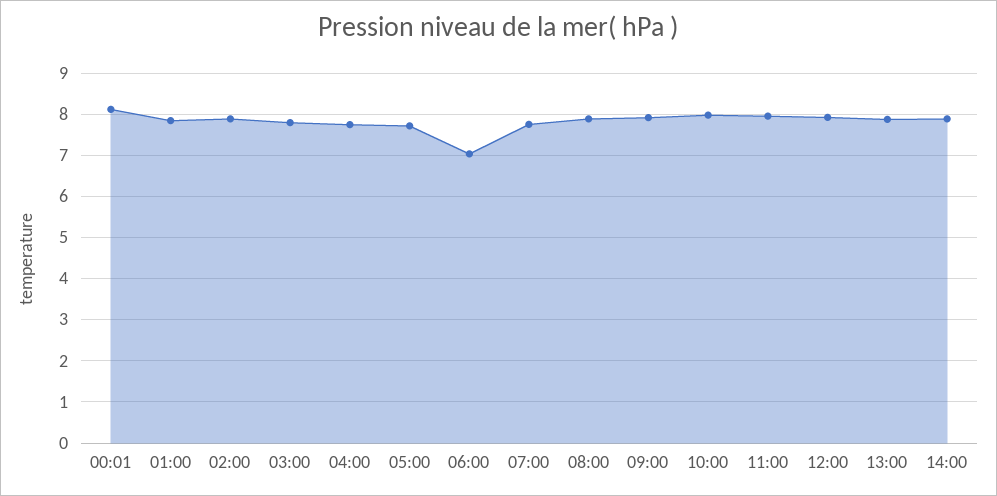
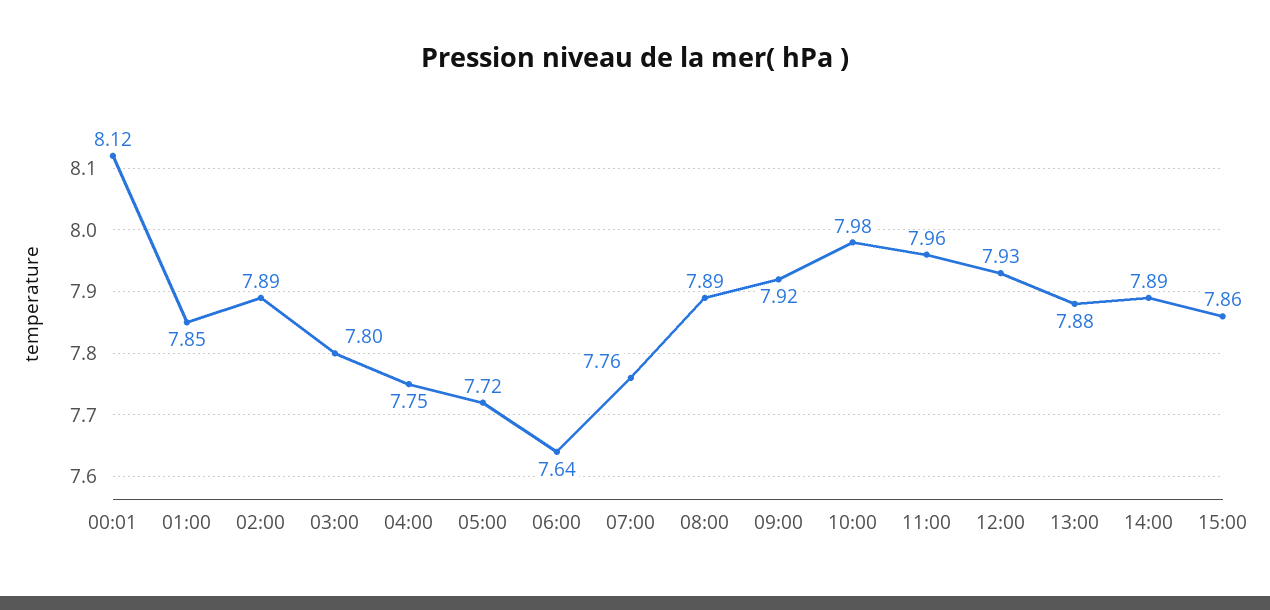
06:00: 7 -> 7.64
15:00: none -> 7.86

